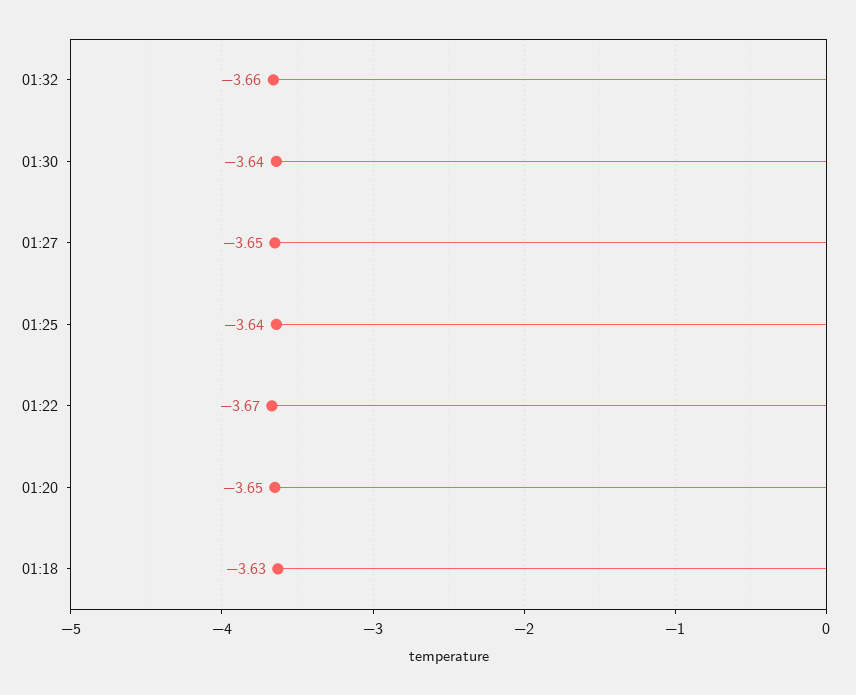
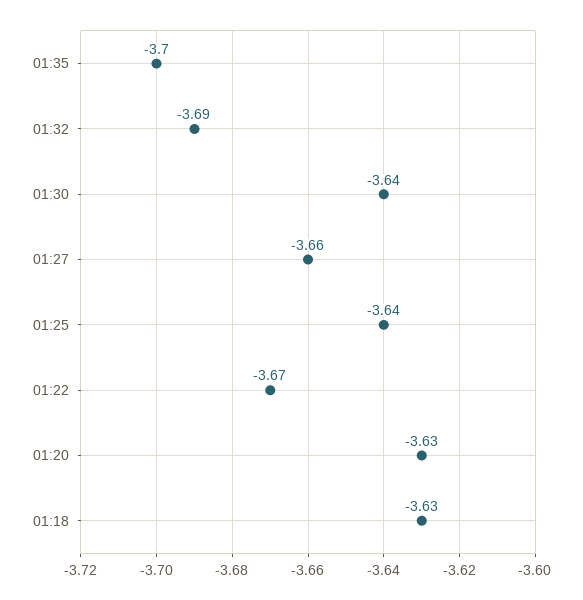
01:32: -3.66 -> -3.69
01:27: -3.65 -> -3.66
01:20: -3.65 -> -3.63
01:35: none -> -3.7

